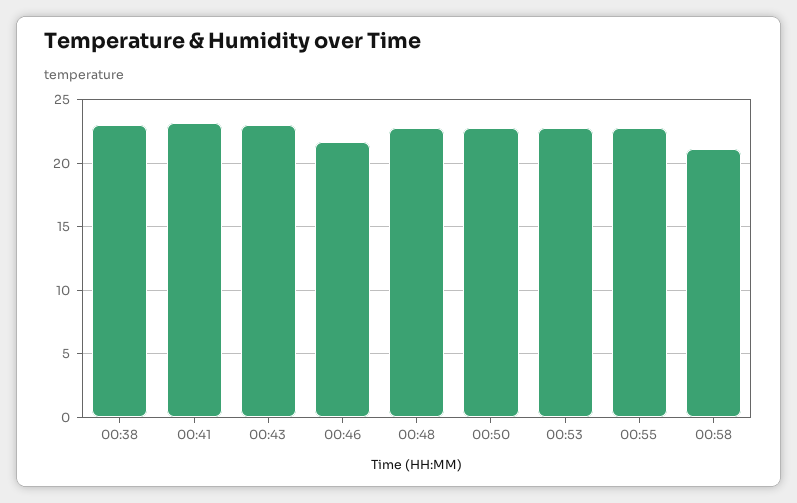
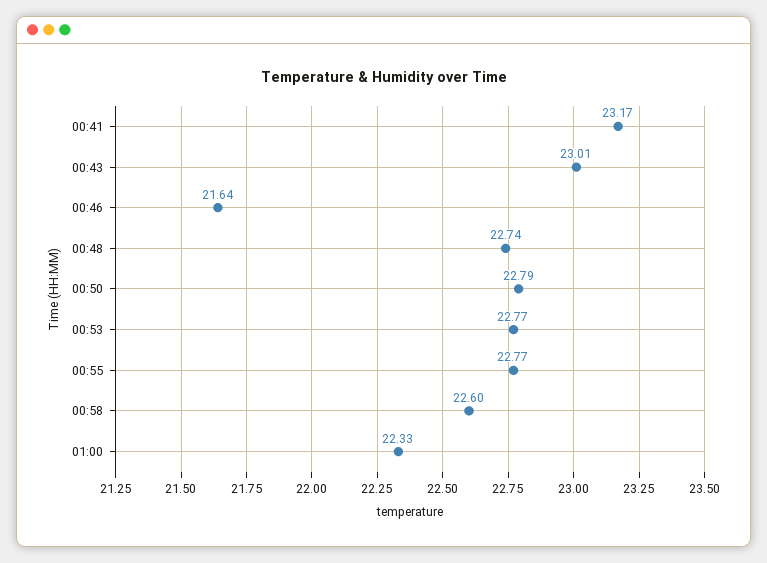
00:38: 23 -> none
00:58: 21 -> 22.6
01:00: none -> 22.33

